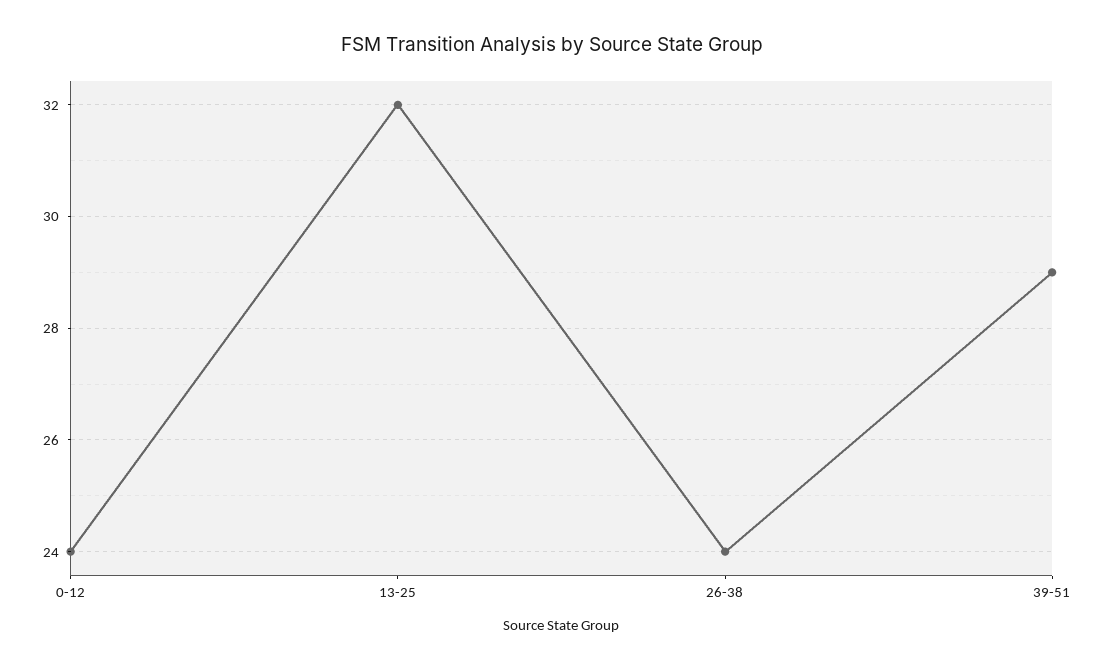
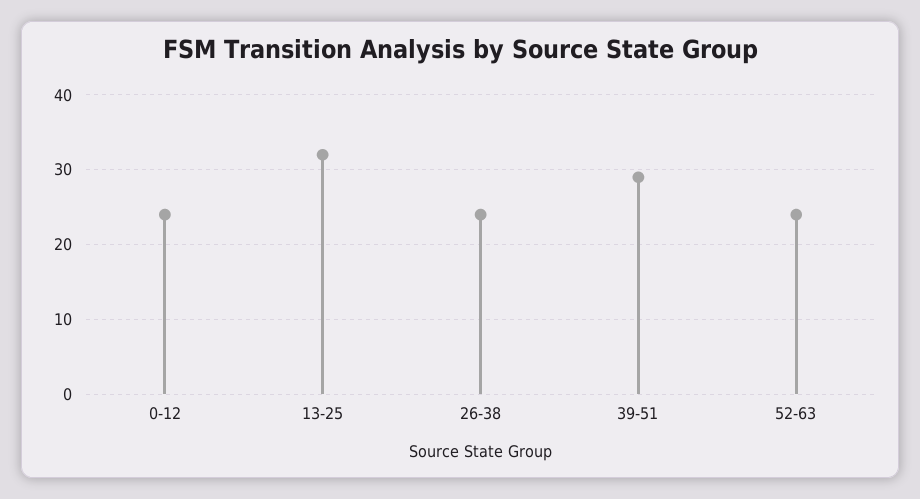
52-63: none -> 24

